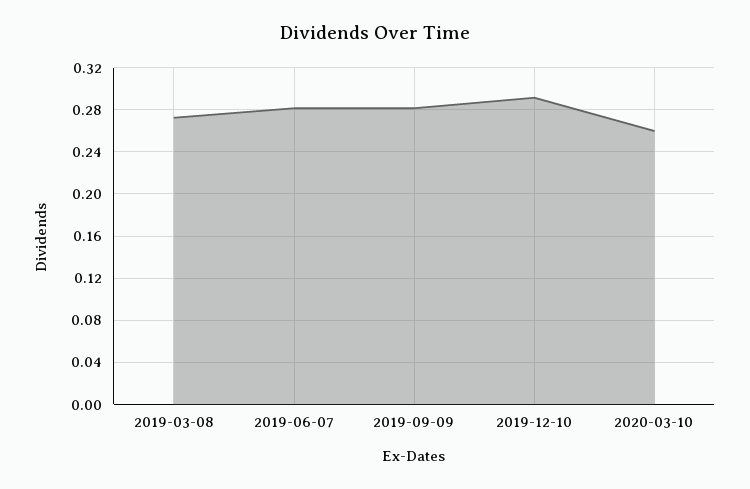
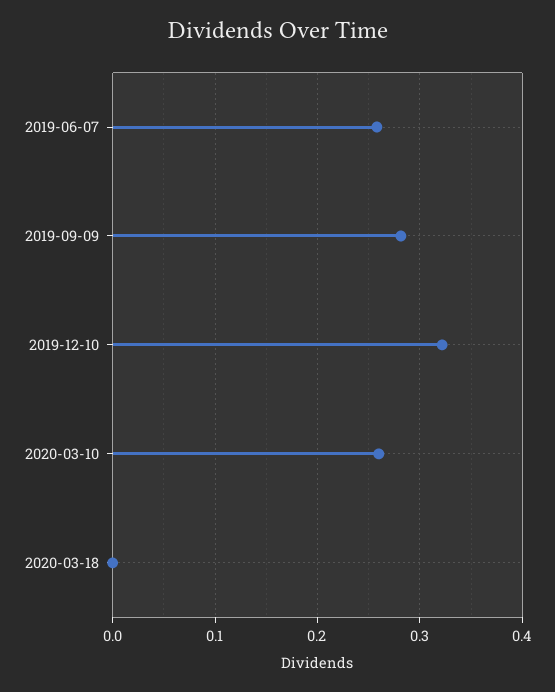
2019-03-08: 0.27 -> none
2019-06-07: 0.28 -> 0.26
2019-12-10: 0.29 -> 0.32
2020-03-18: none -> 0

